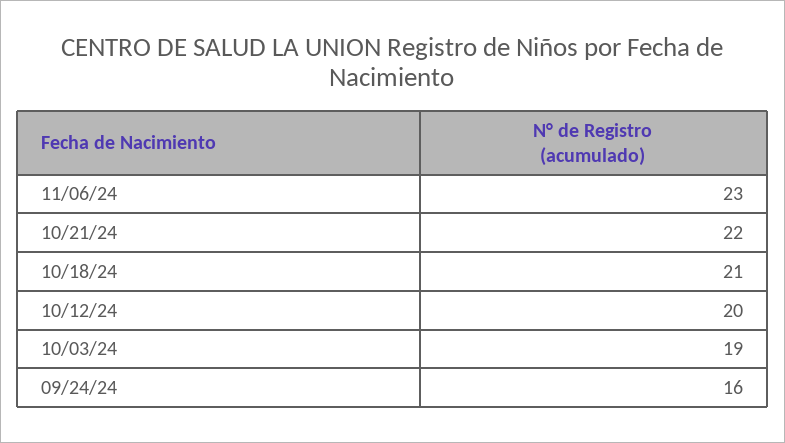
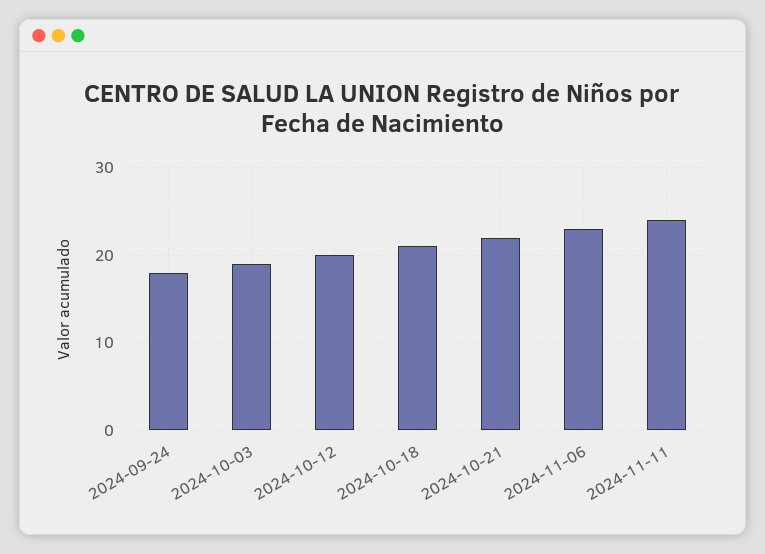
09/24/24: 16 -> 18
2024-11-11: none -> 24

